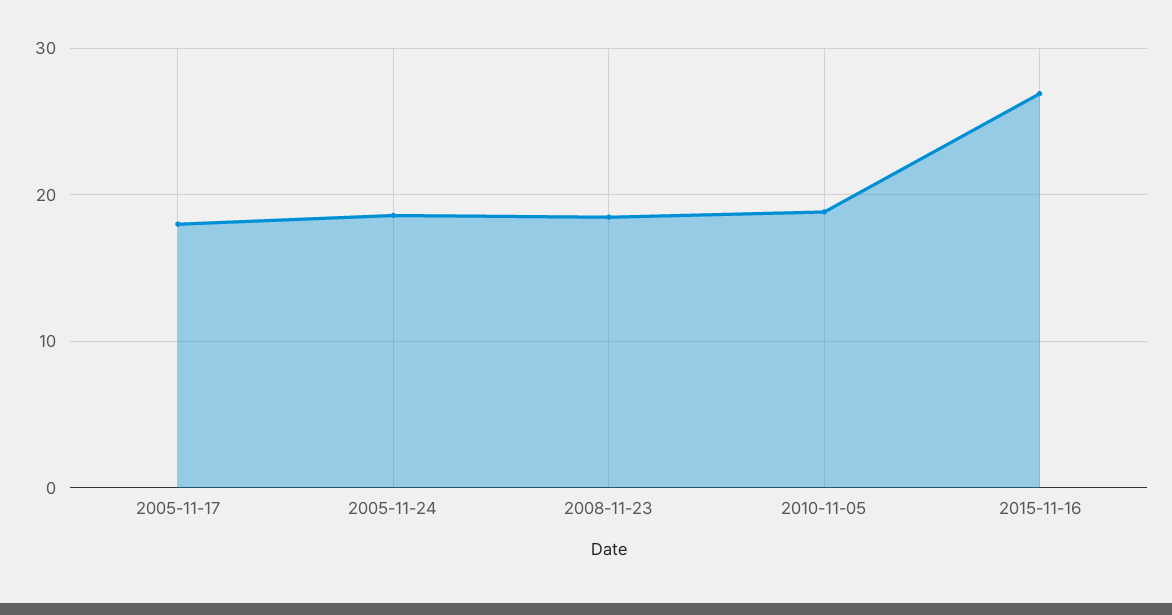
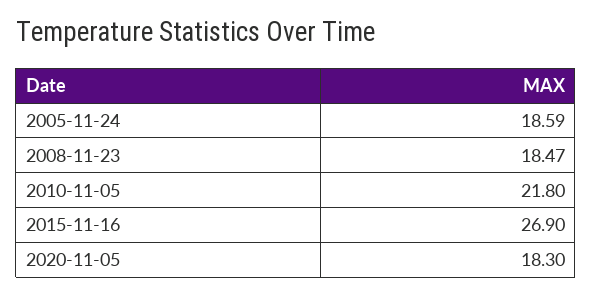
2005-11-17: 18 -> none
2010-11-05: 19 -> 21.8
2020-11-05: none -> 18.3

